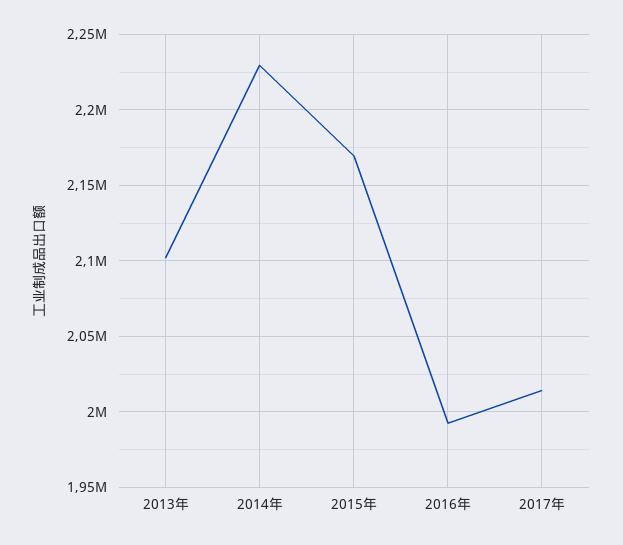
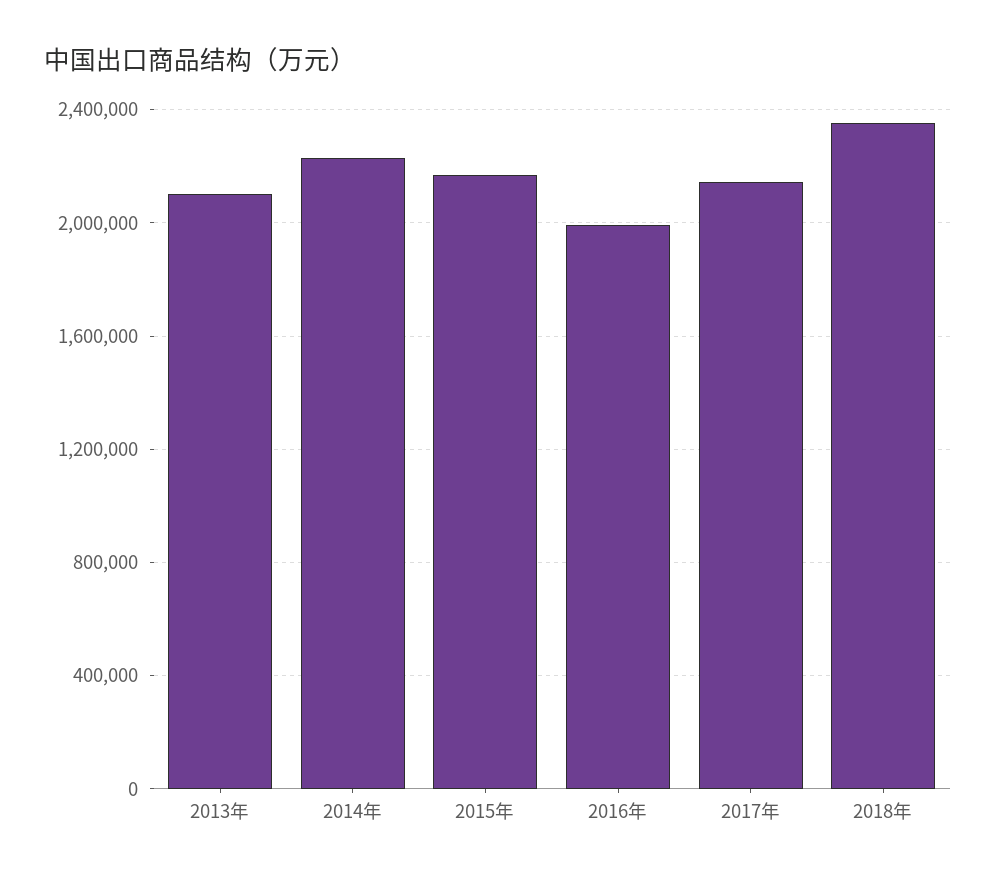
2017年: 2015000 -> 2150000
2018年: none -> 2350000

